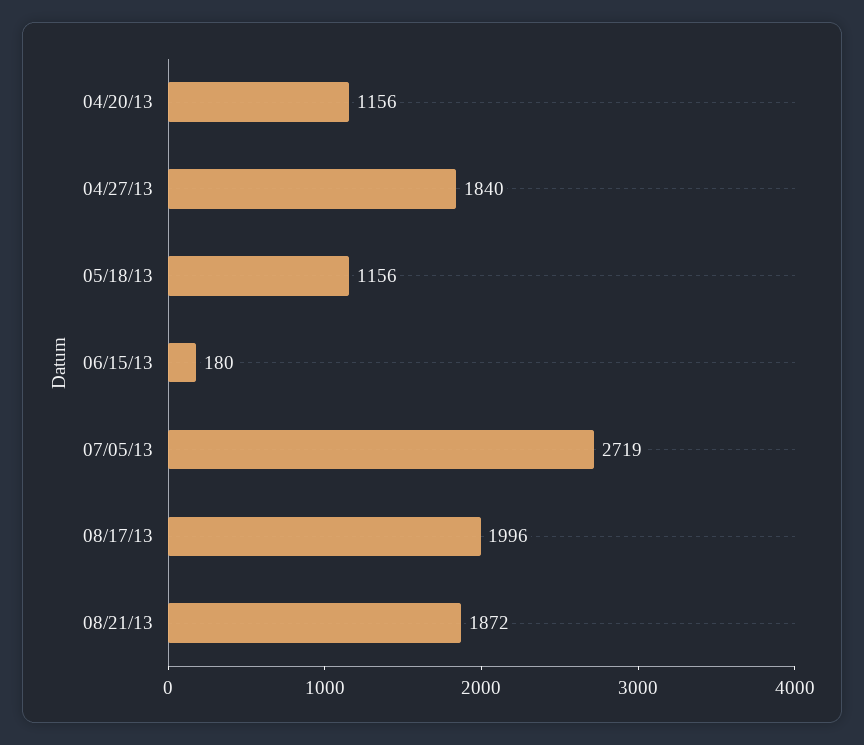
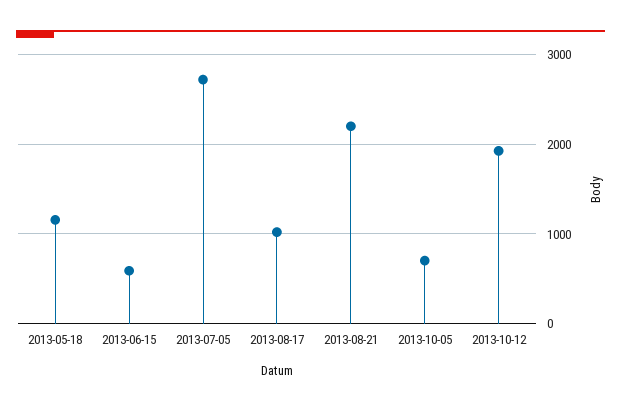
04/20/13: 1156 -> none
04/27/13: 1840 -> none
06/15/13: 180 -> 600
08/17/13: 1996 -> 1000
08/21/13: 1872 -> 2200
2013-10-05: none -> 700
2013-10-12: none -> 1900

